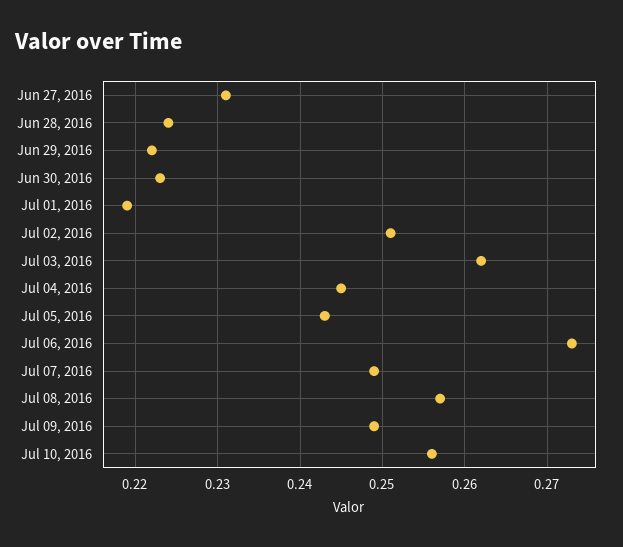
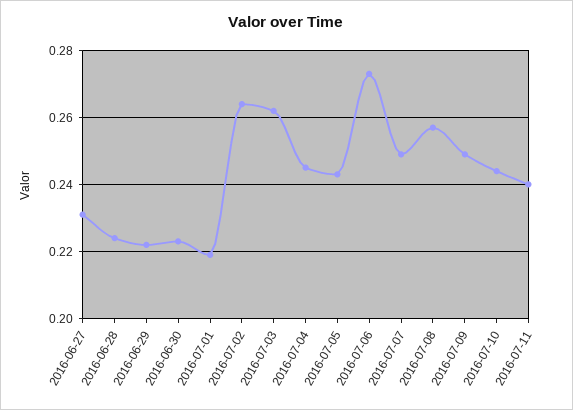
Jul 02, 2016: 0.251 -> 0.265
Jul 10, 2016: 0.256 -> 0.245
2016-07-11: none -> 0.24

